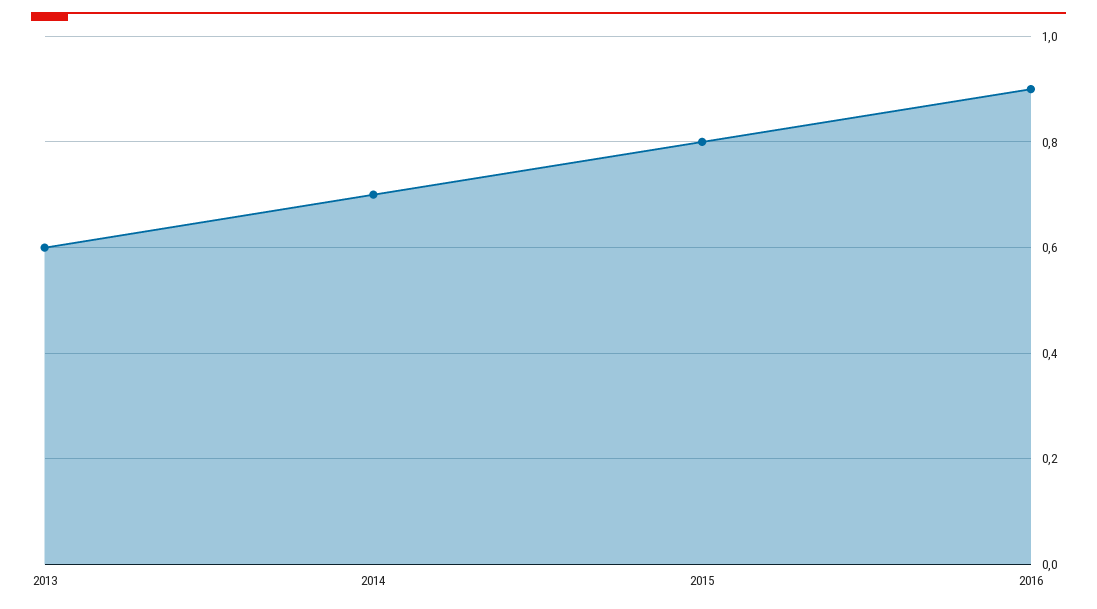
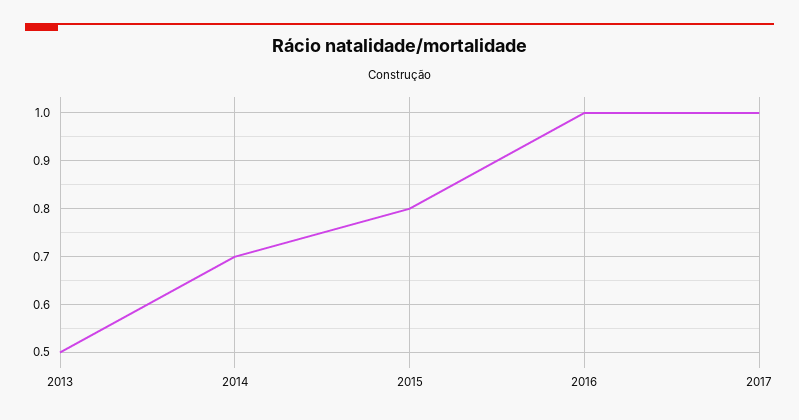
2013: 0.6 -> 0.5
2016: 0.9 -> 1
2017: none -> 1

